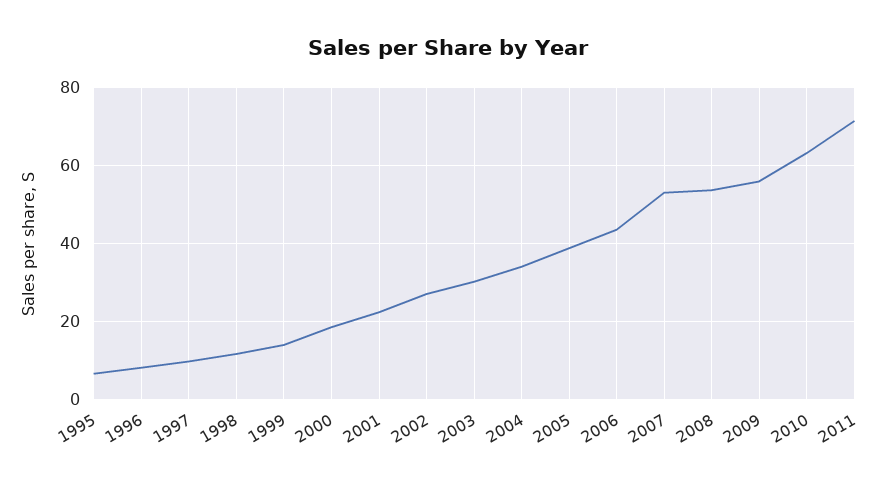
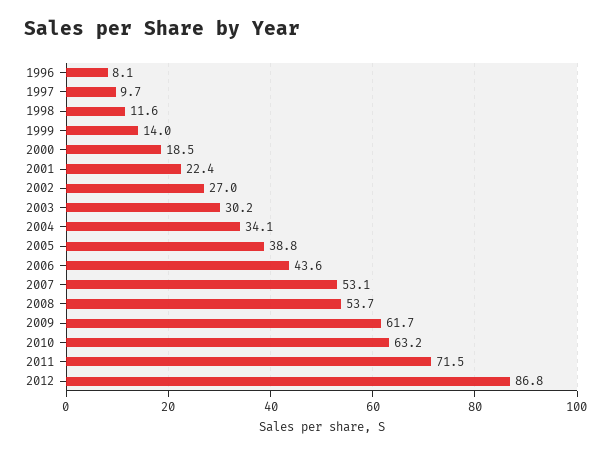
1995: 6 -> none
2009: 56 -> 61.7
2012: none -> 86.8

